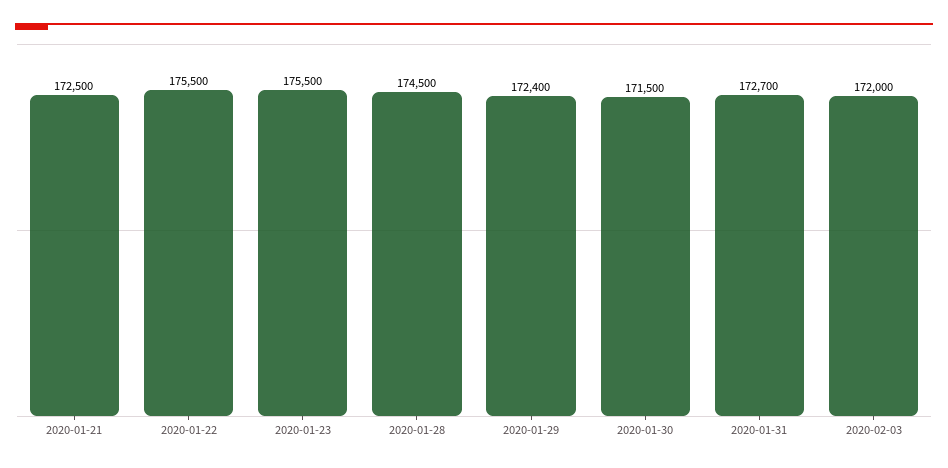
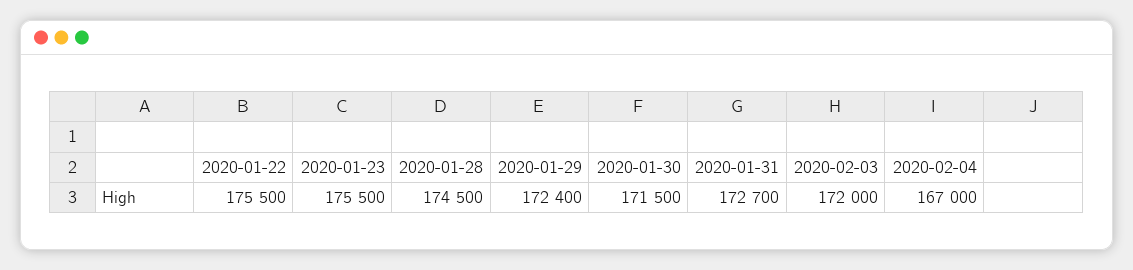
2020-01-21: 172500 -> none
2020-02-04: none -> 167000

